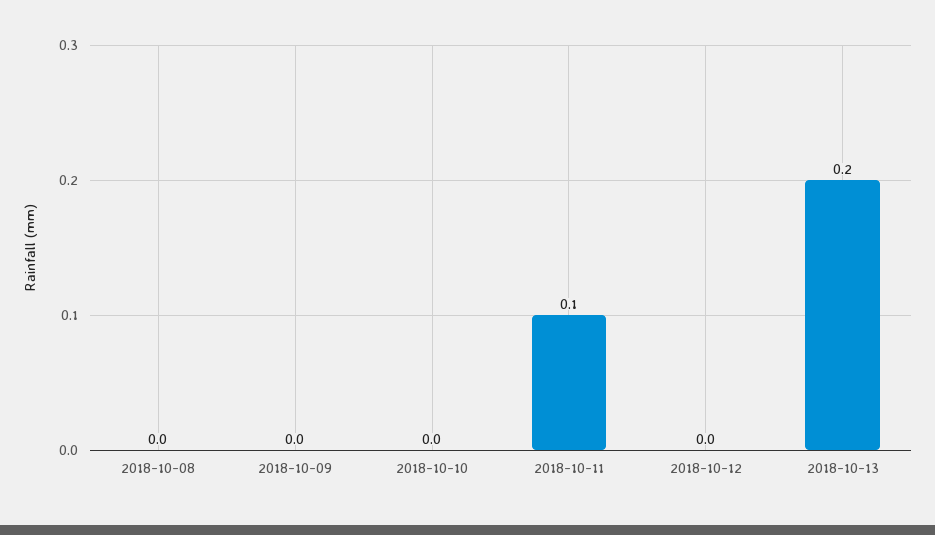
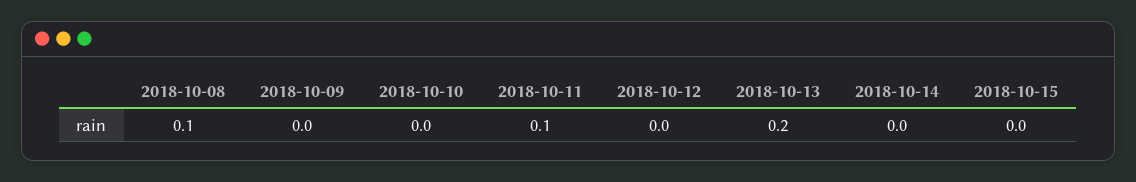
2018-10-08: 0 -> 0.1
2018-10-14: none -> 0
2018-10-15: none -> 0

